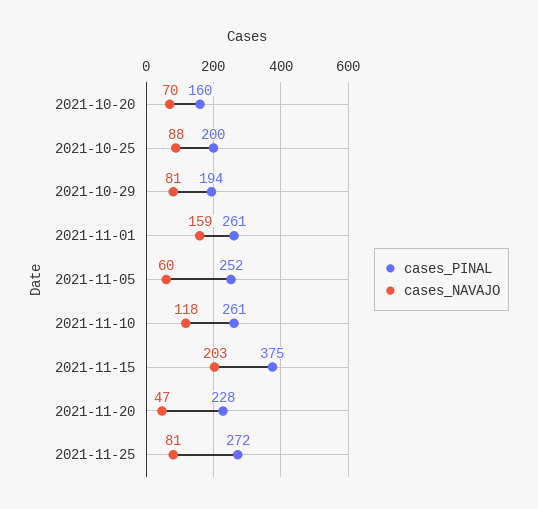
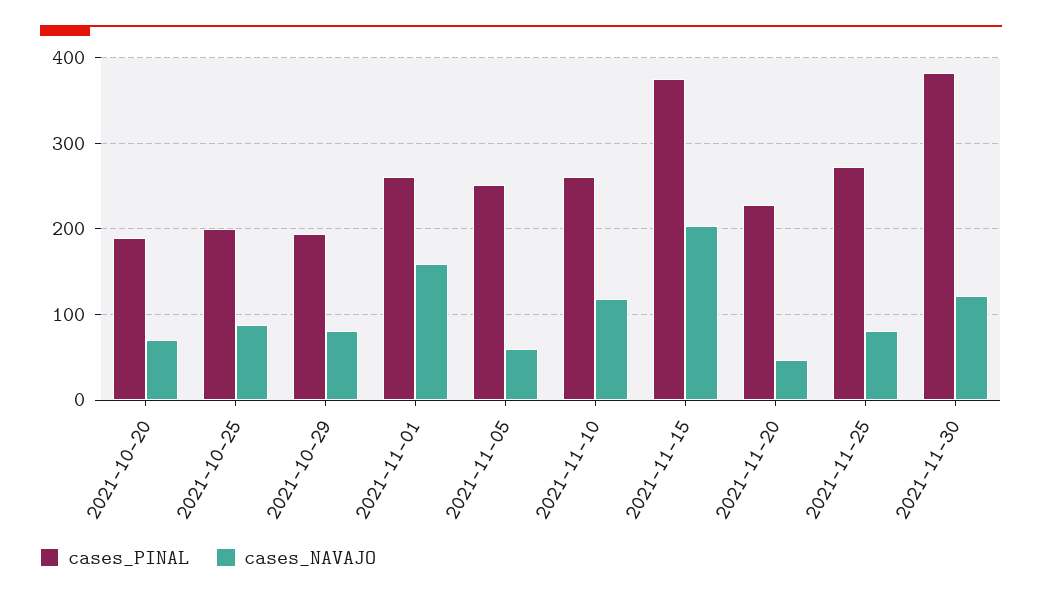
cases_PINAL, 2021-10-20: 160 -> 190
cases_PINAL, 2021-11-30: none -> 380
cases_NAVAJO, 2021-11-30: none -> 120

